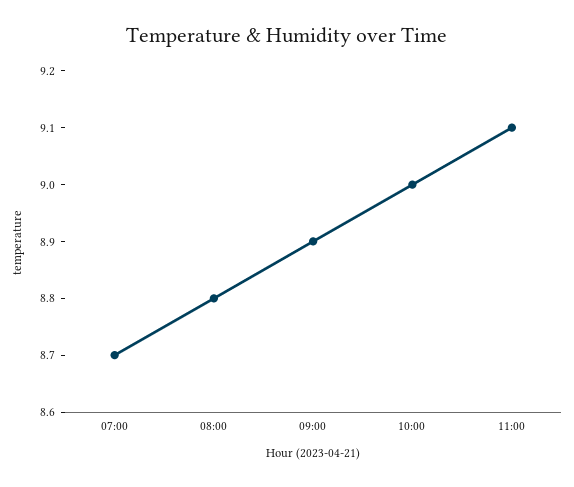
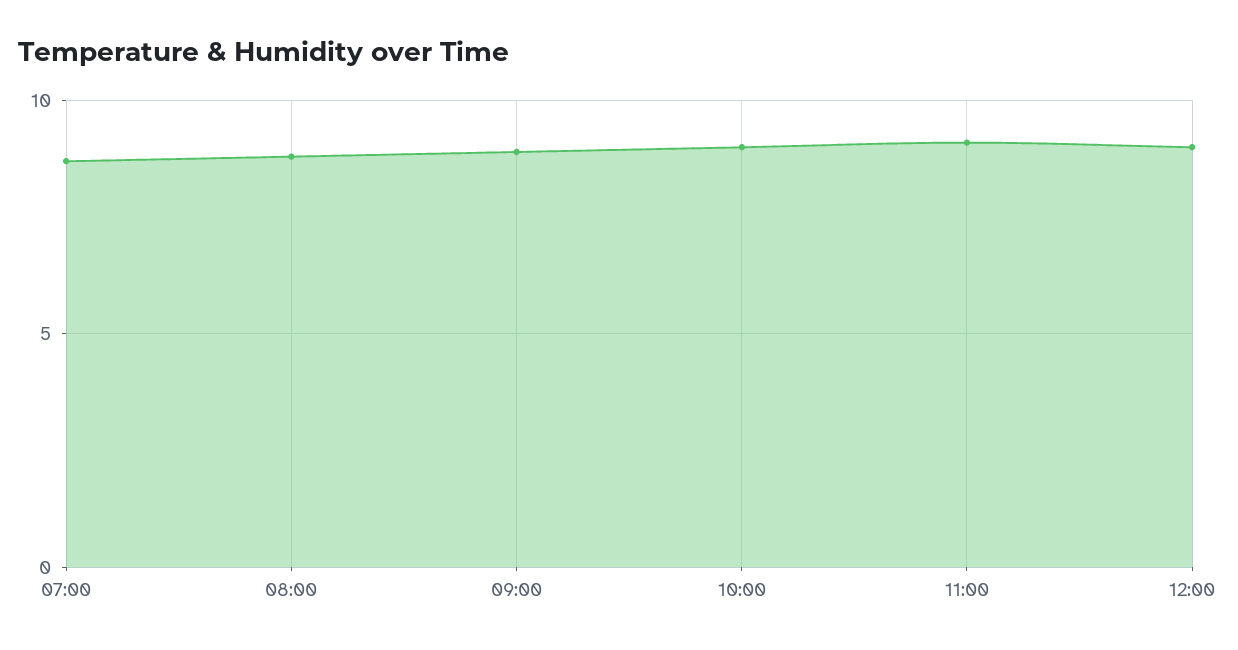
12:00: none -> 9

